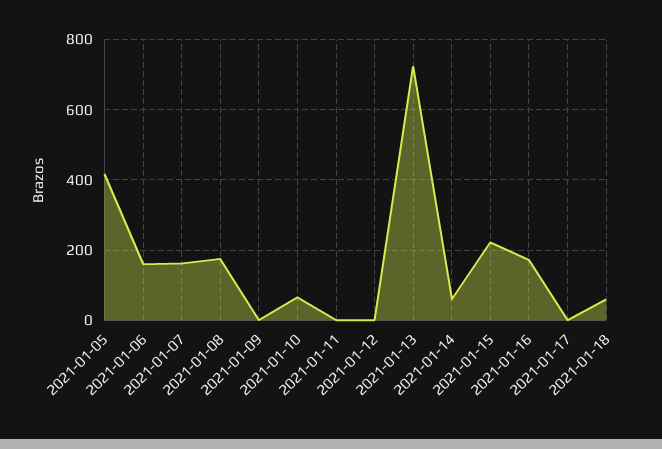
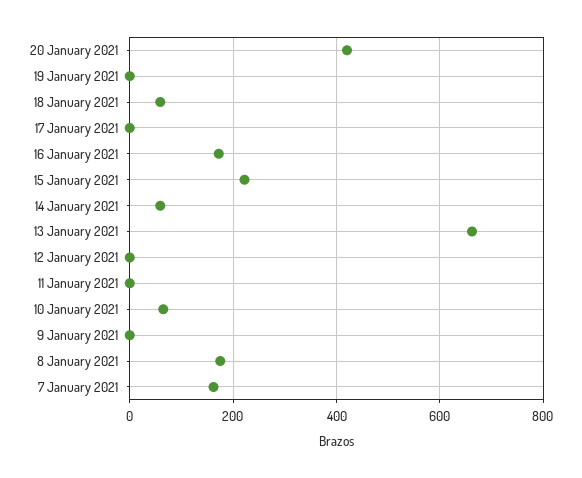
2021-01-05: 420 -> none
2021-01-06: 160 -> none
2021-01-13: 720 -> 660
20 January 2021: none -> 420
19 January 2021: none -> 0

